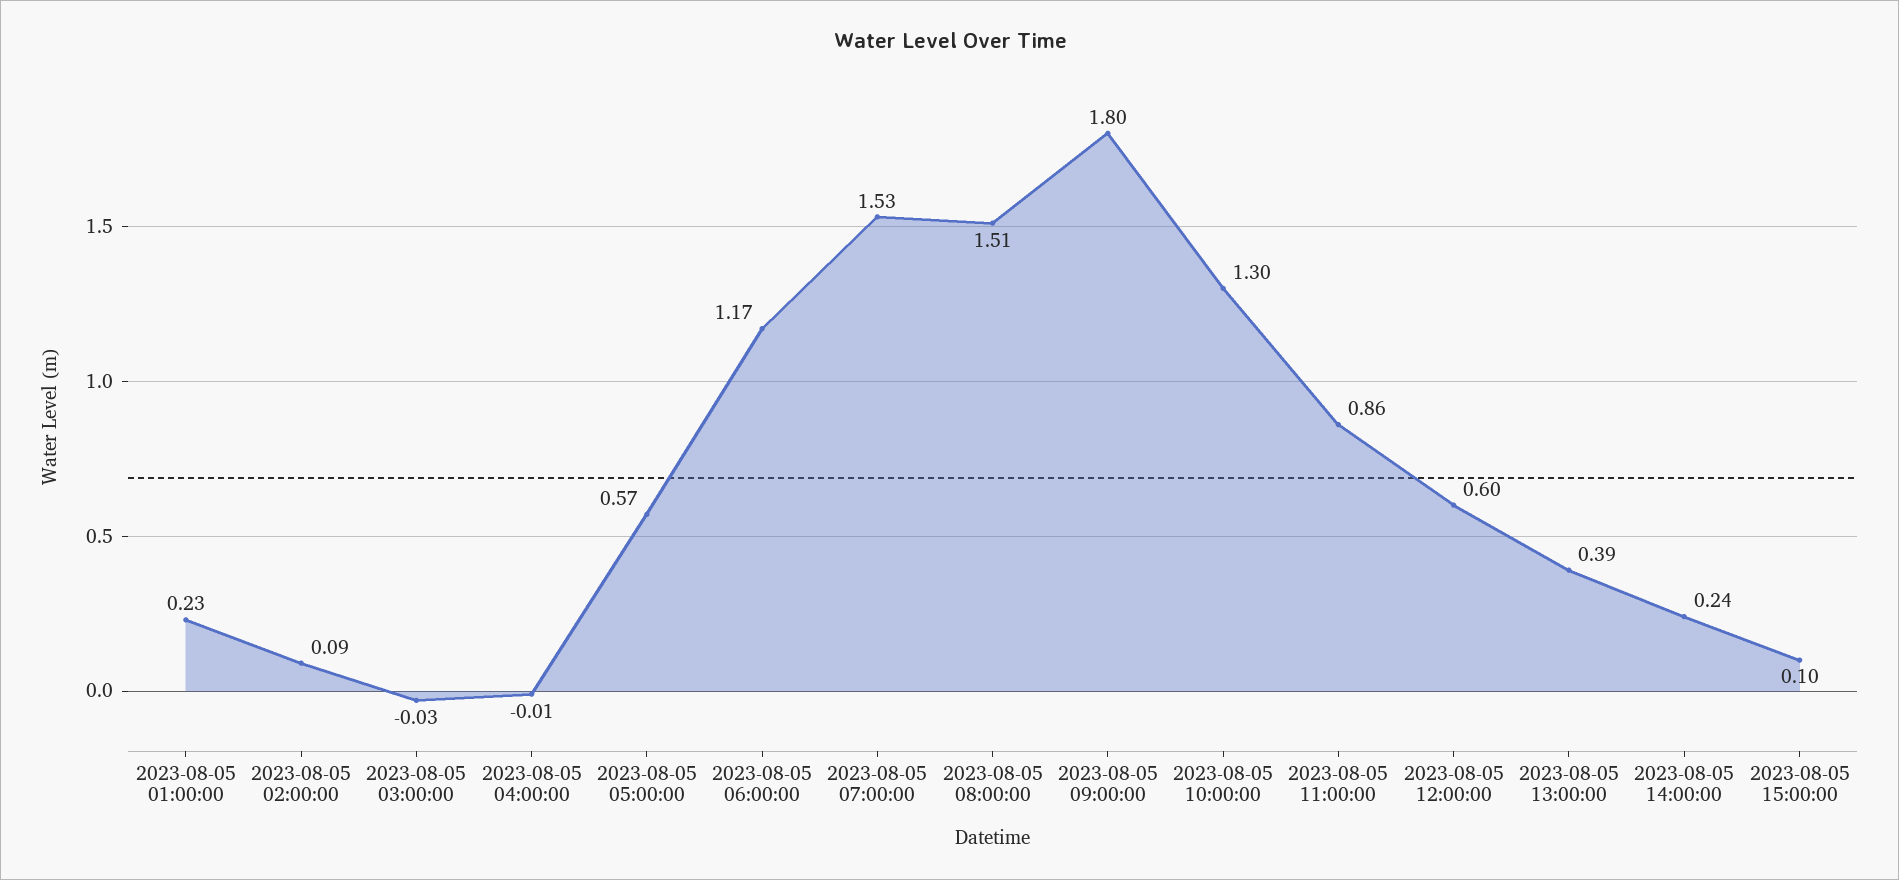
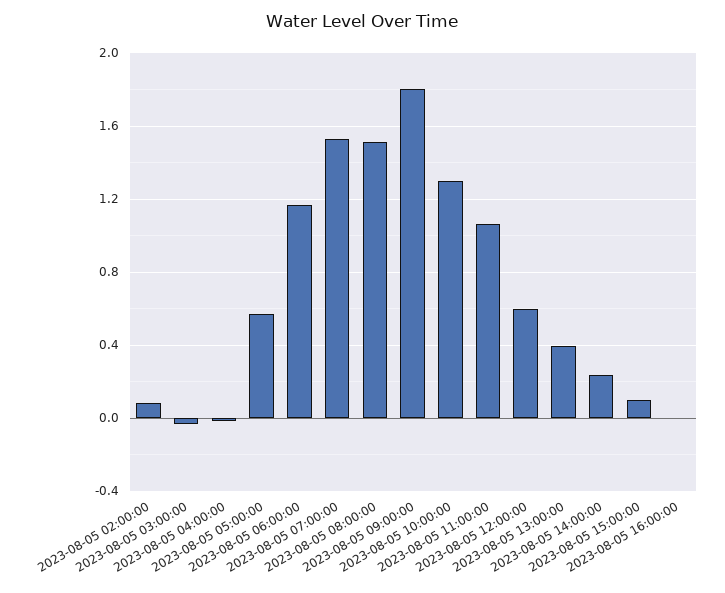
2023-08-05 01:00:00: 0.23 -> none
2023-08-05 11:00:00: 0.86 -> 1.05
2023-08-05 16:00:00: none -> 0

